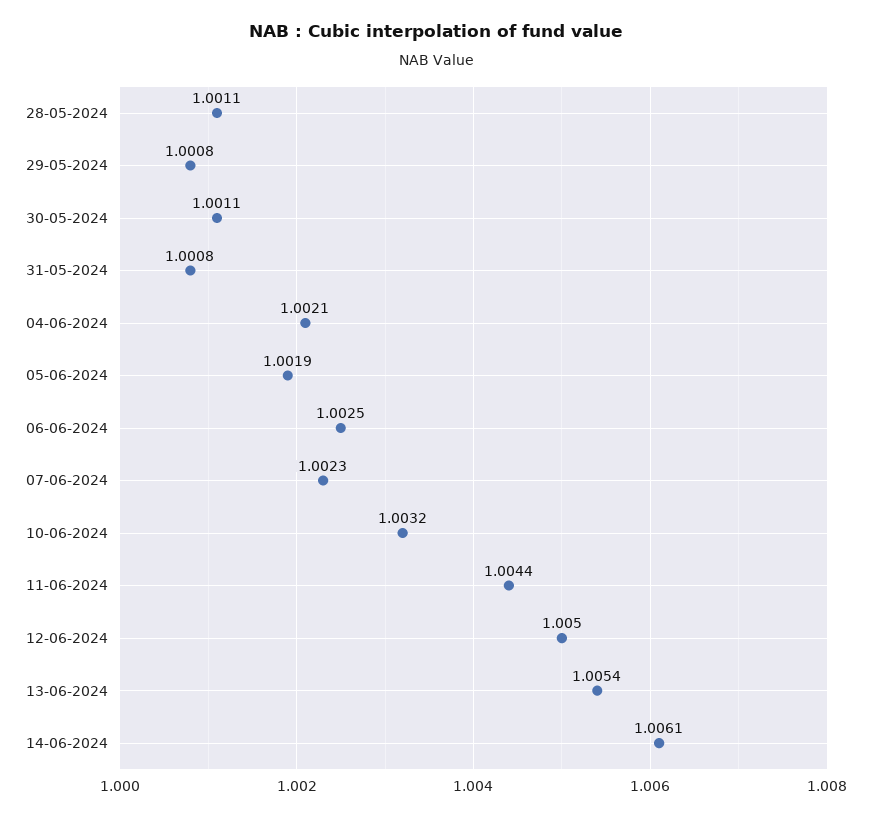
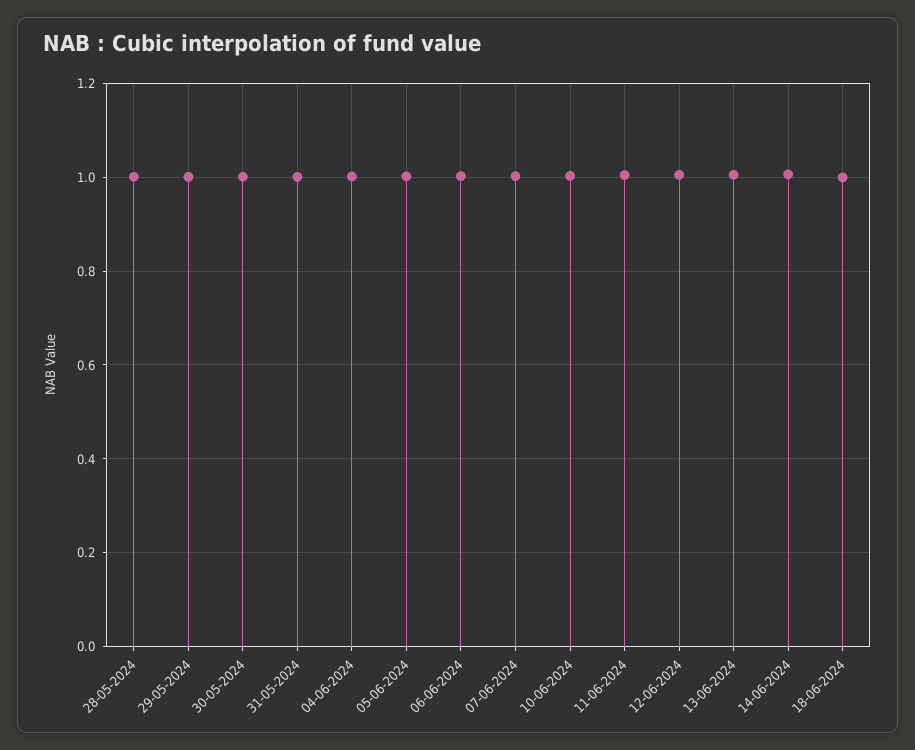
18-06-2024: none -> 1

